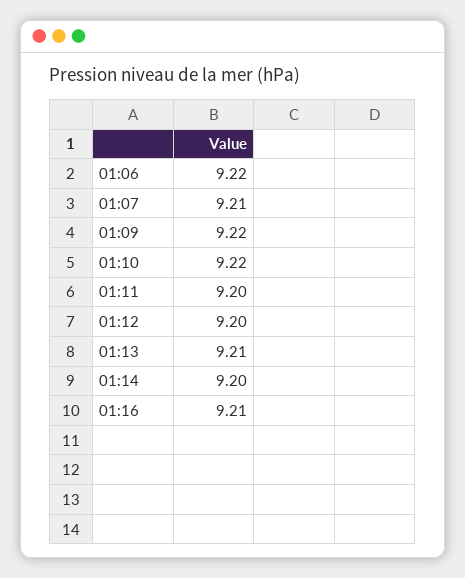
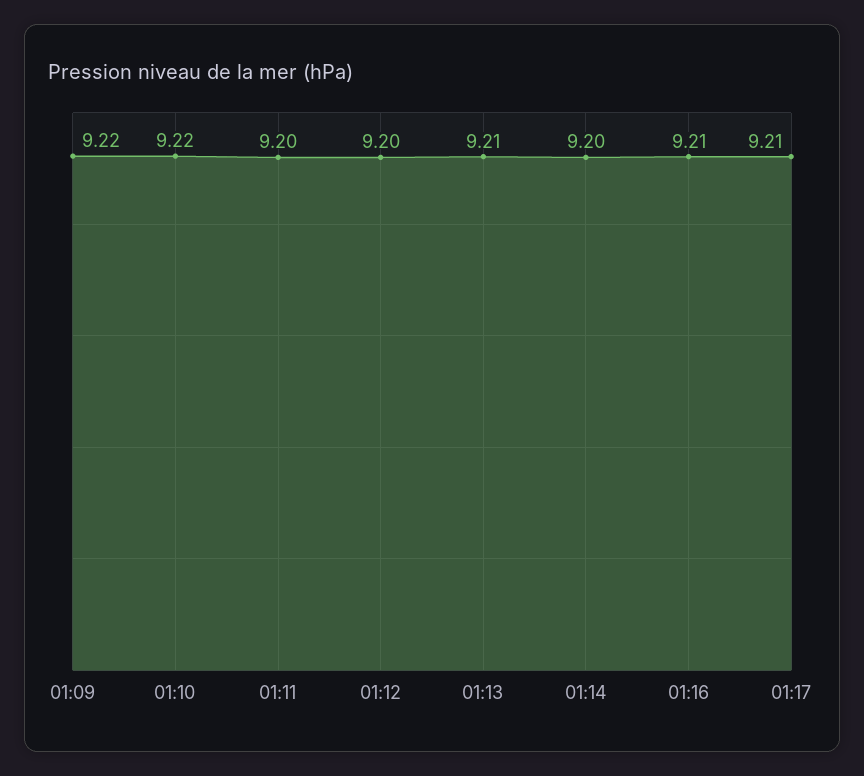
01:06: 9.22 -> none
01:07: 9.21 -> none
01:17: none -> 9.21

